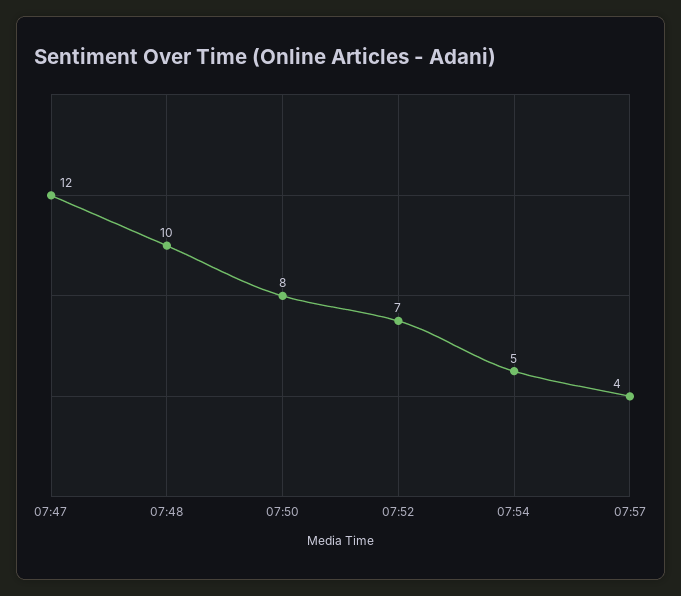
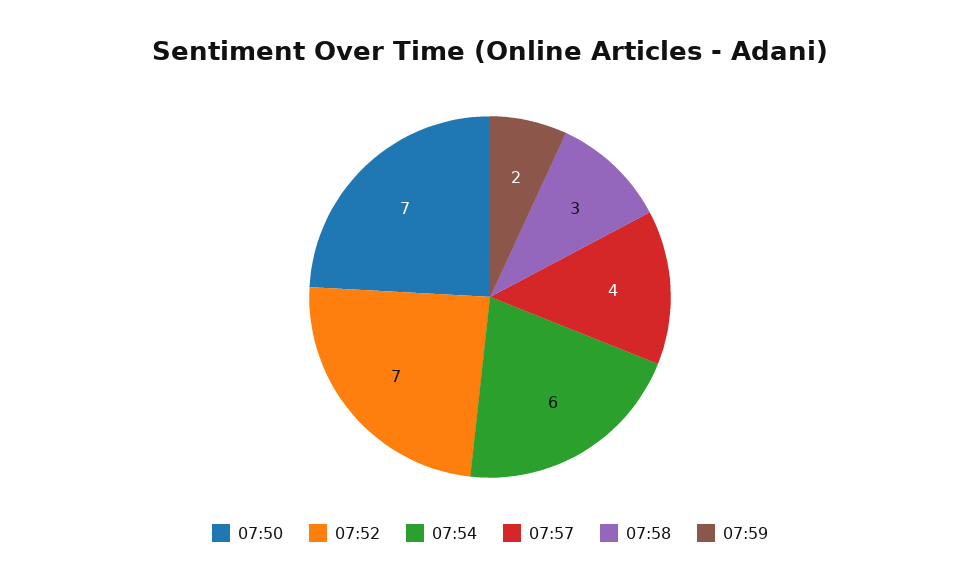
07:47: 12 -> none
07:48: 10 -> none
07:50: 8 -> 7
07:54: 5 -> 6
07:58: none -> 3
07:59: none -> 2

